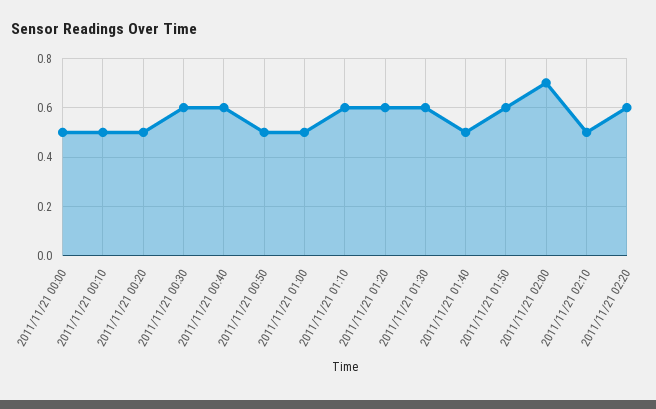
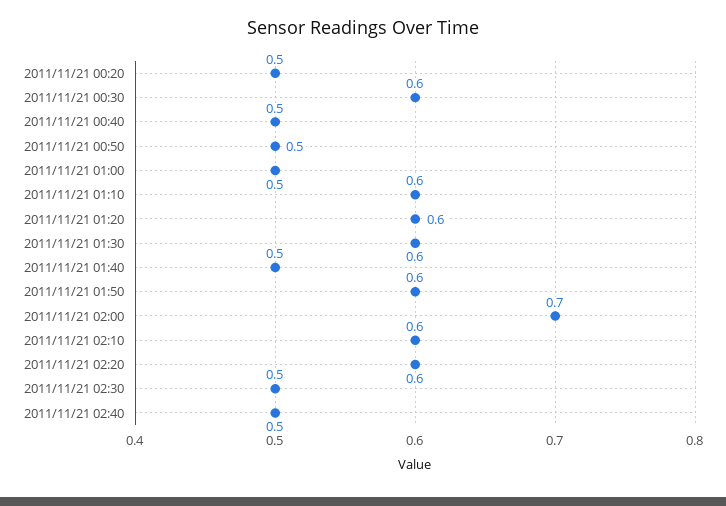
2011/11/21 00:00: 0.5 -> none
2011/11/21 00:10: 0.5 -> none
2011/11/21 00:40: 0.6 -> 0.5
2011/11/21 02:10: 0.5 -> 0.6
2011/11/21 02:30: none -> 0.5
2011/11/21 02:40: none -> 0.5

